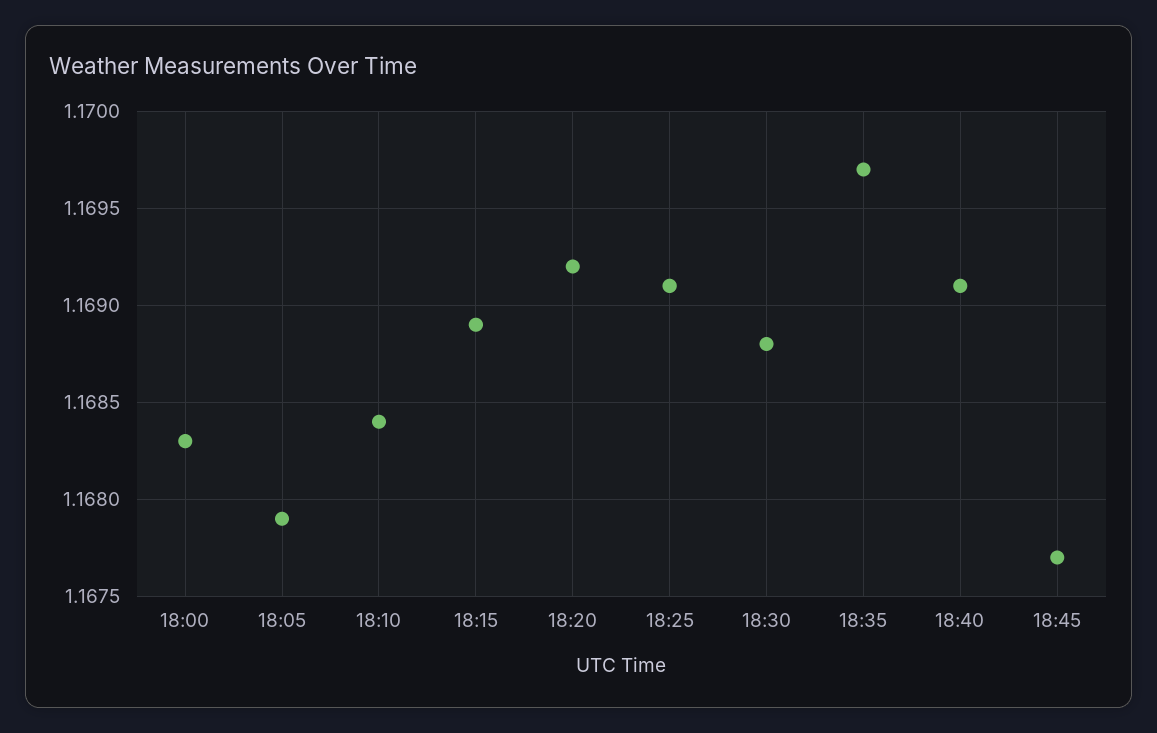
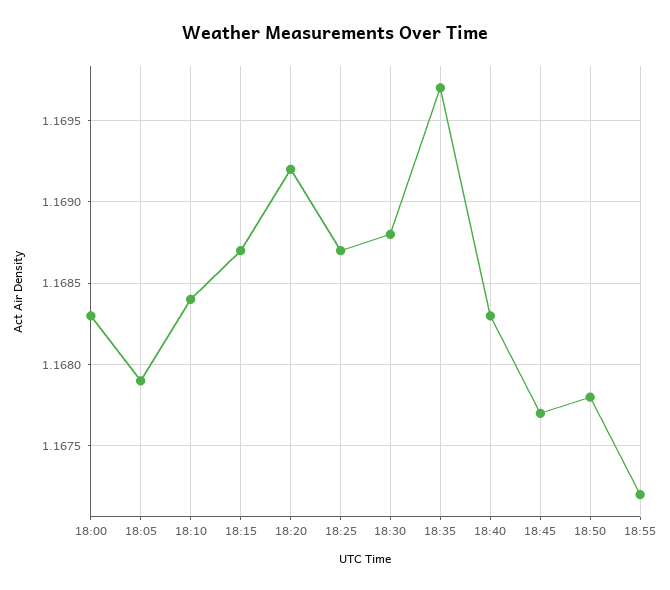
18:15: 1.1689 -> 1.1687
18:25: 1.1691 -> 1.1687
18:40: 1.1691 -> 1.1683
18:50: none -> 1.1678
18:55: none -> 1.1672

